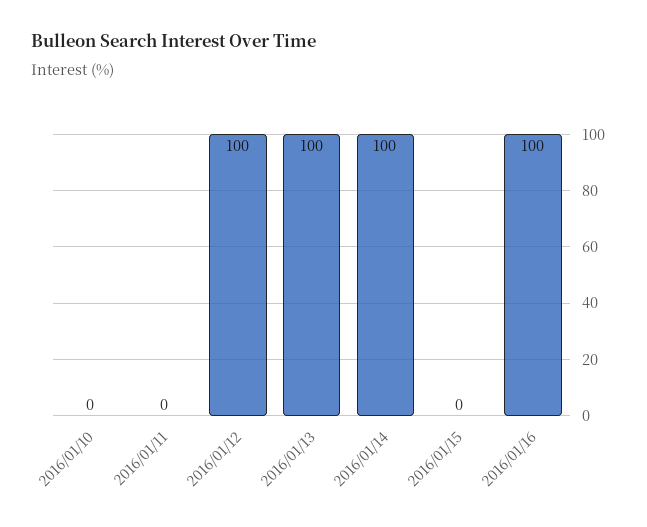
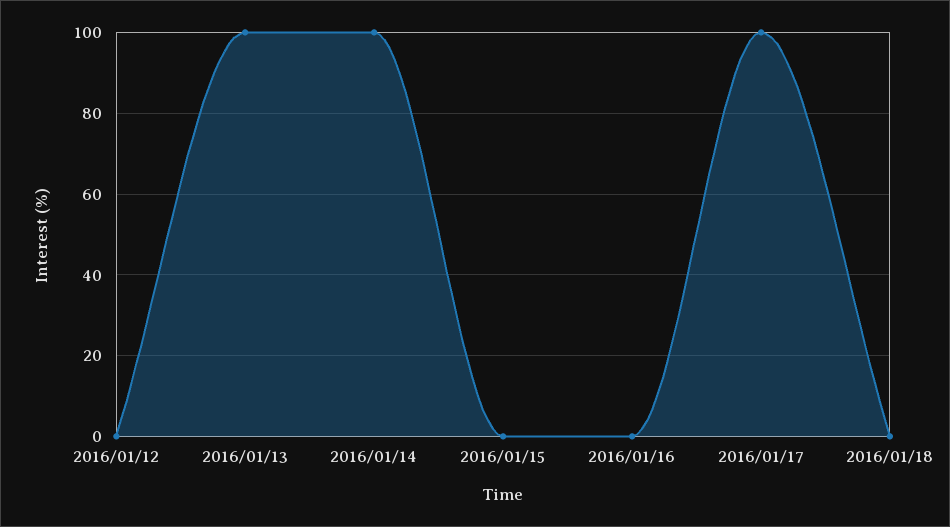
2016/01/10: 0 -> none
2016/01/11: 0 -> none
2016/01/12: 100 -> 0
2016/01/16: 100 -> 0
2016/01/17: none -> 100
2016/01/18: none -> 0

